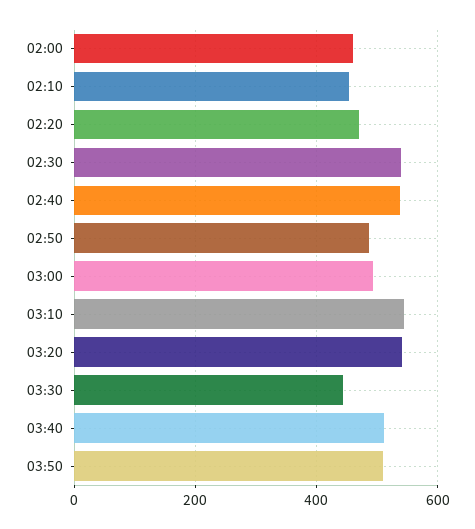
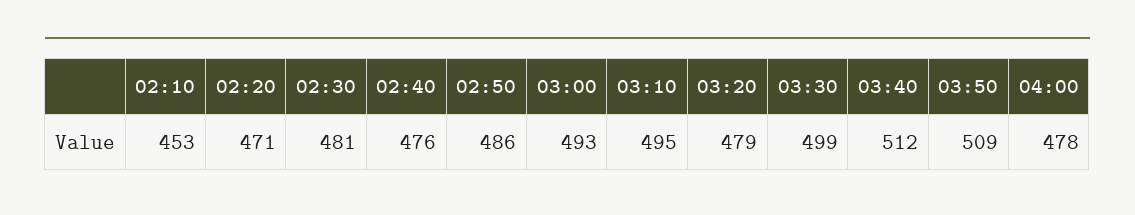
02:00: 460 -> none
02:30: 540 -> 481
02:40: 540 -> 476
03:10: 540 -> 495
03:20: 540 -> 479
03:30: 440 -> 499
04:00: none -> 478

